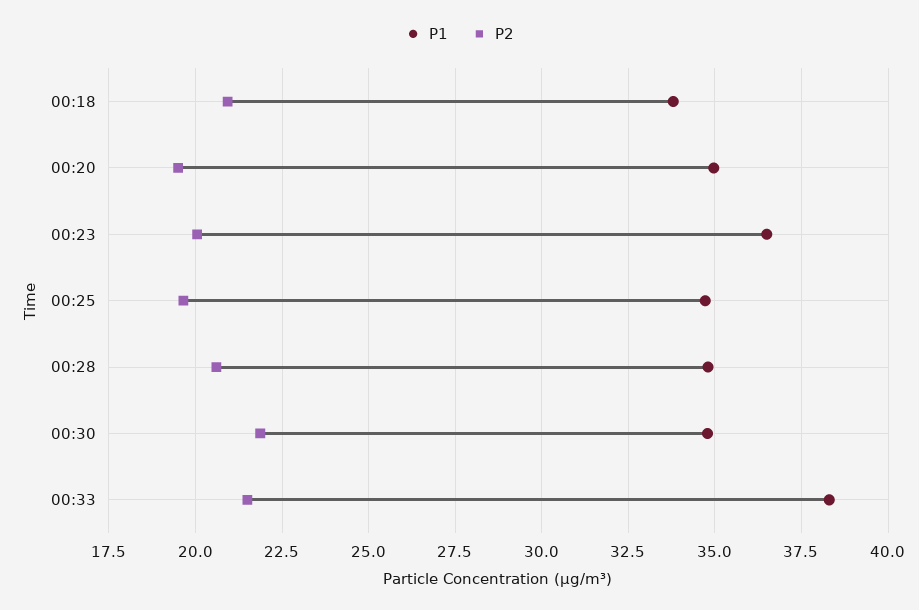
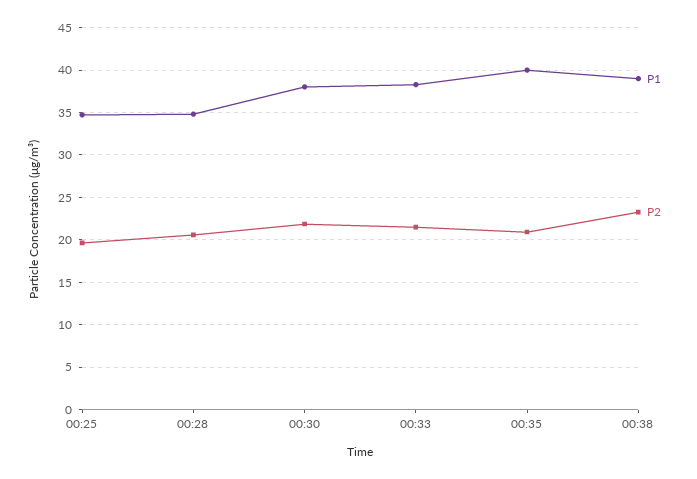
P1, 00:18: 33.75 -> none
P2, 00:18: 21 -> none
P1, 00:20: 35 -> none
P2, 00:20: 19.5 -> none
P1, 00:23: 36.5 -> none
P2, 00:23: 20 -> none
P1, 00:30: 34.75 -> 38
P1, 00:35: none -> 40
P2, 00:35: none -> 21
P1, 00:38: none -> 39
P2, 00:38: none -> 23

